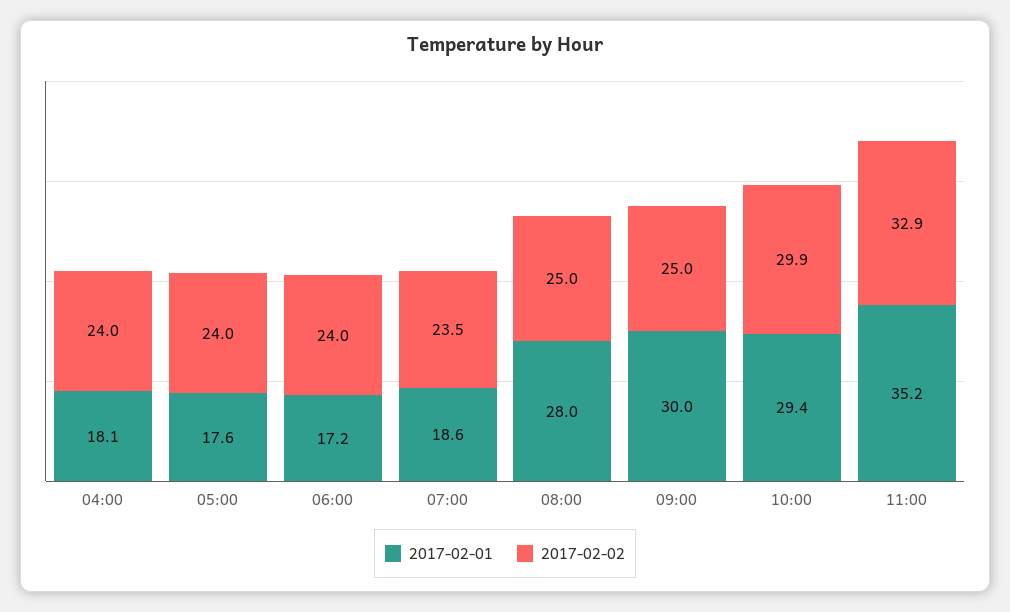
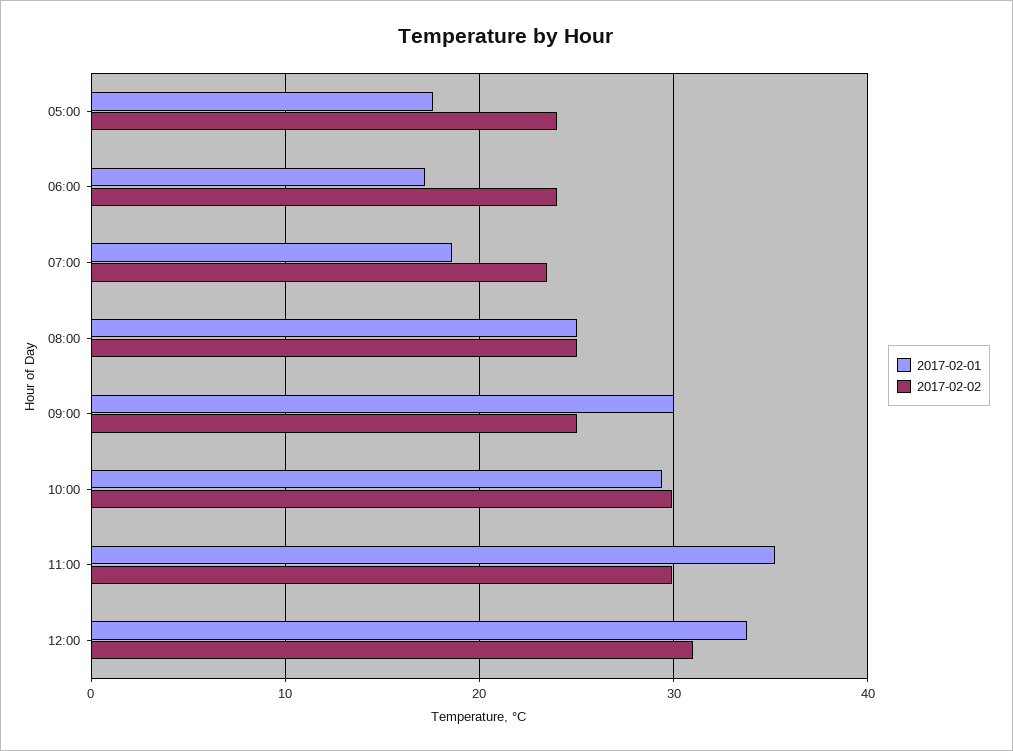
2017-02-01, 04:00: 18.1 -> none
2017-02-02, 04:00: 24 -> none
2017-02-01, 08:00: 28 -> 25
2017-02-02, 11:00: 32.9 -> 30
2017-02-01, 12:00: none -> 34
2017-02-02, 12:00: none -> 31

